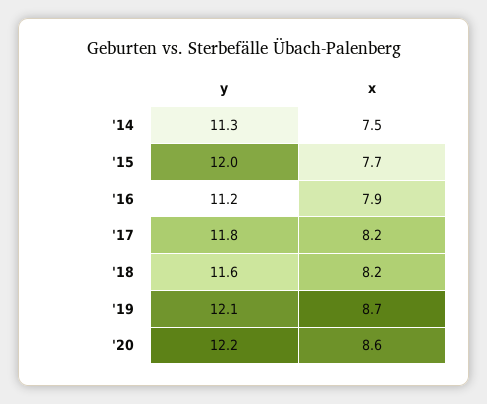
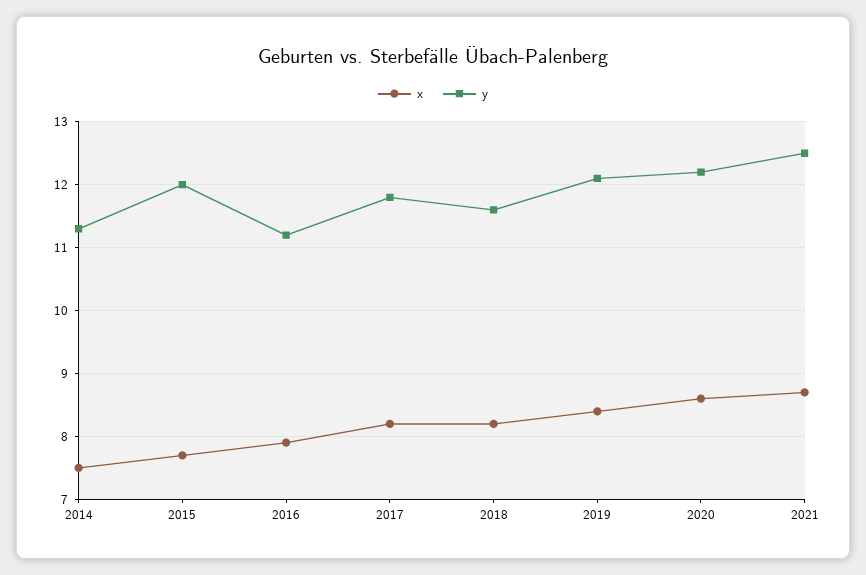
x, '19: 8.7 -> 8.4
x, 2021: none -> 8.7
y, 2021: none -> 12.5

